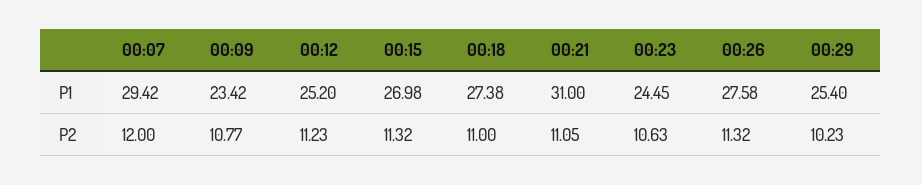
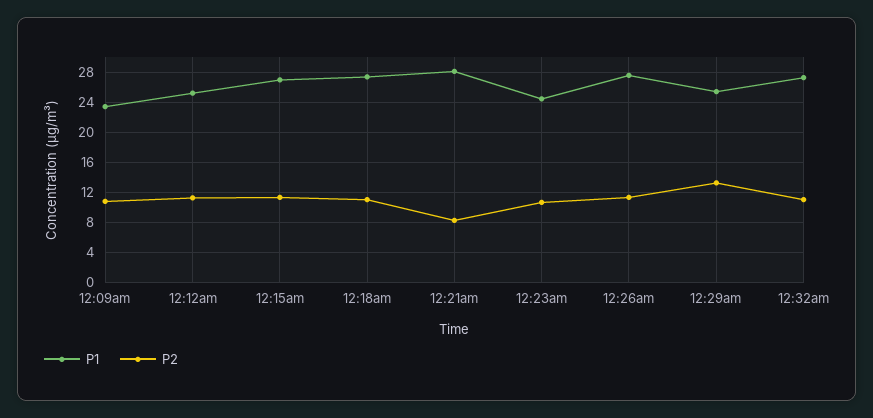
P1, 00:07: 29.42 -> none
P1, 00:21: 31 -> 28
P2, 00:07: 12 -> none
P2, 00:21: 11.05 -> 8
P2, 00:29: 10.23 -> 13
P1, 12:32am: none -> 27
P2, 12:32am: none -> 11

